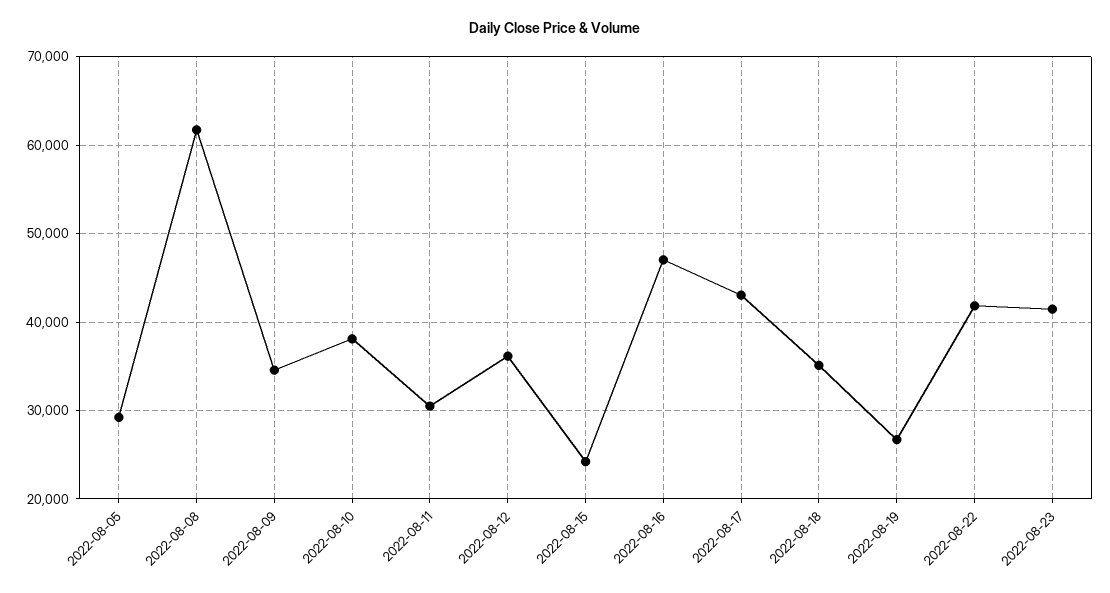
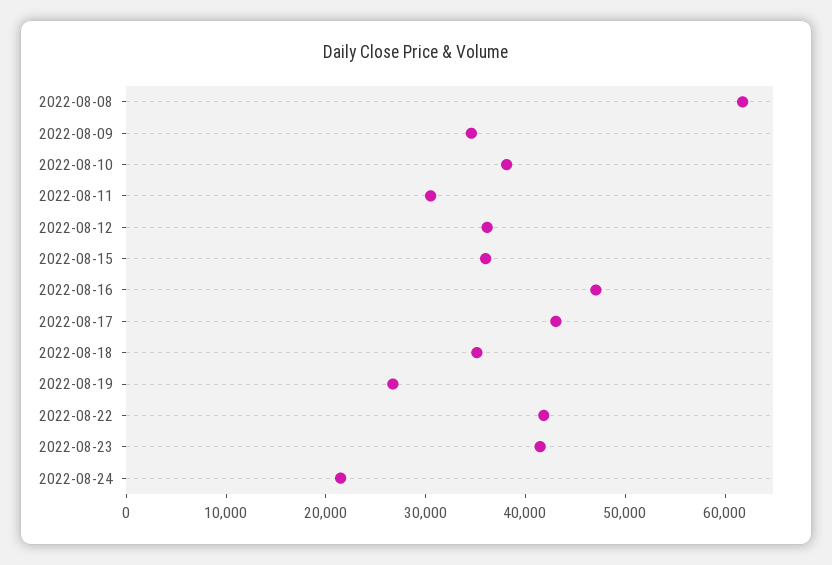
2022-08-05: 29000 -> none
2022-08-15: 24000 -> 36000
2022-08-24: none -> 22000

